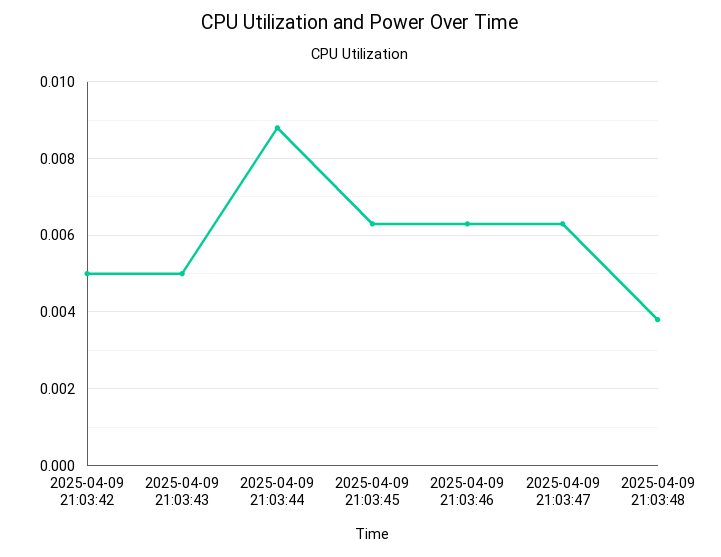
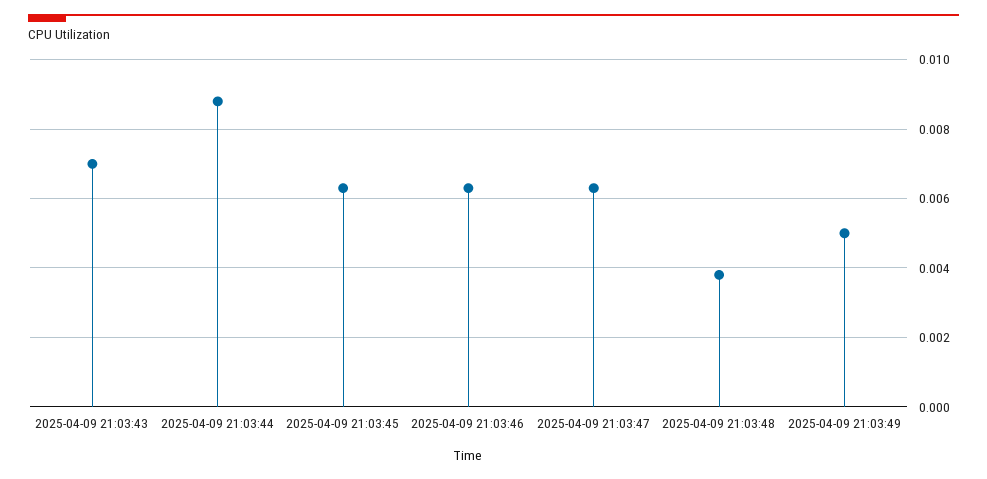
2025-04-09 21:03:42: 0.005 -> none
2025-04-09 21:03:43: 0.005 -> 0.007
2025-04-09 21:03:49: none -> 0.005

